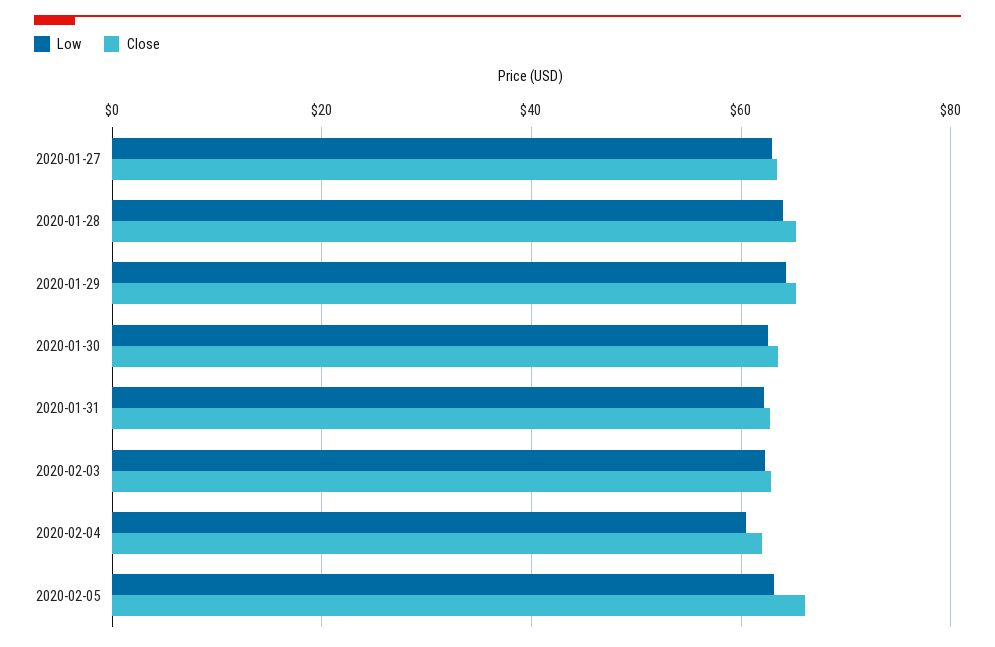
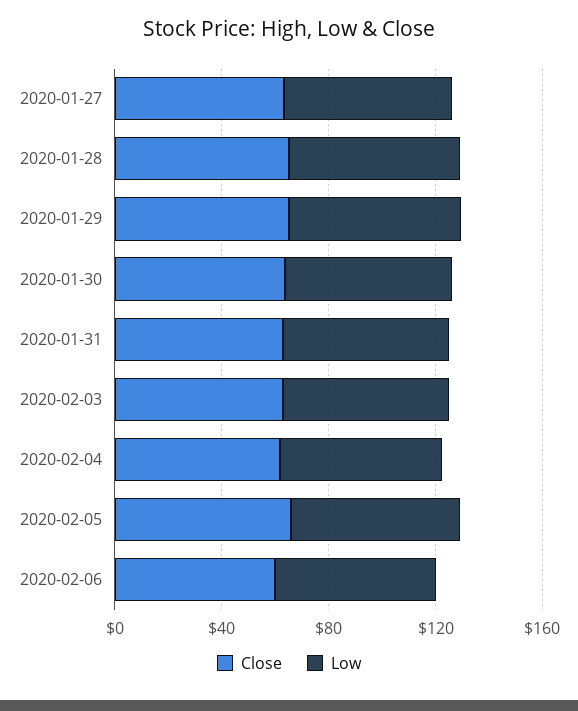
Close, 2020-02-06: none -> 60
Low, 2020-02-06: none -> 60

